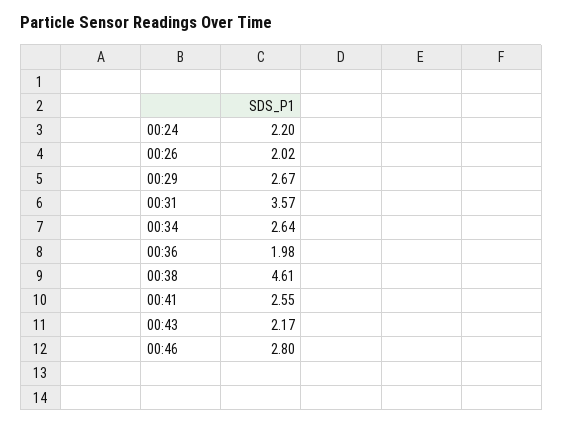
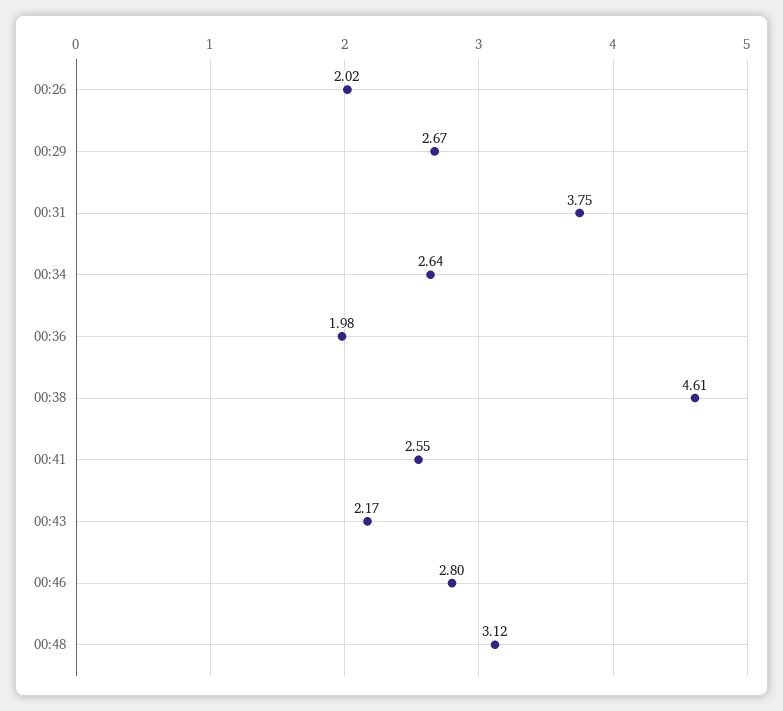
00:24: 2.2 -> none
00:31: 3.57 -> 3.75
00:48: none -> 3.12

